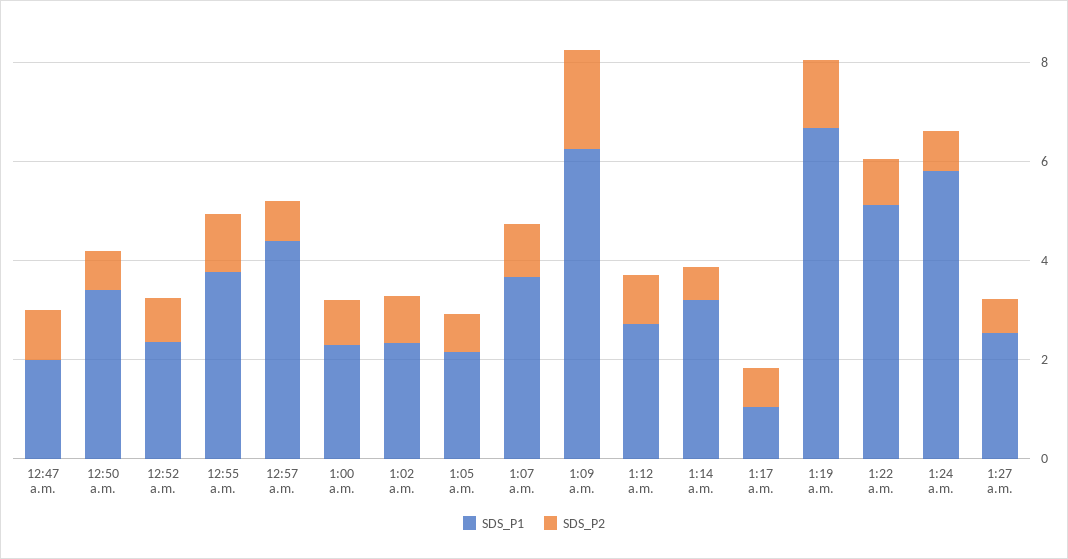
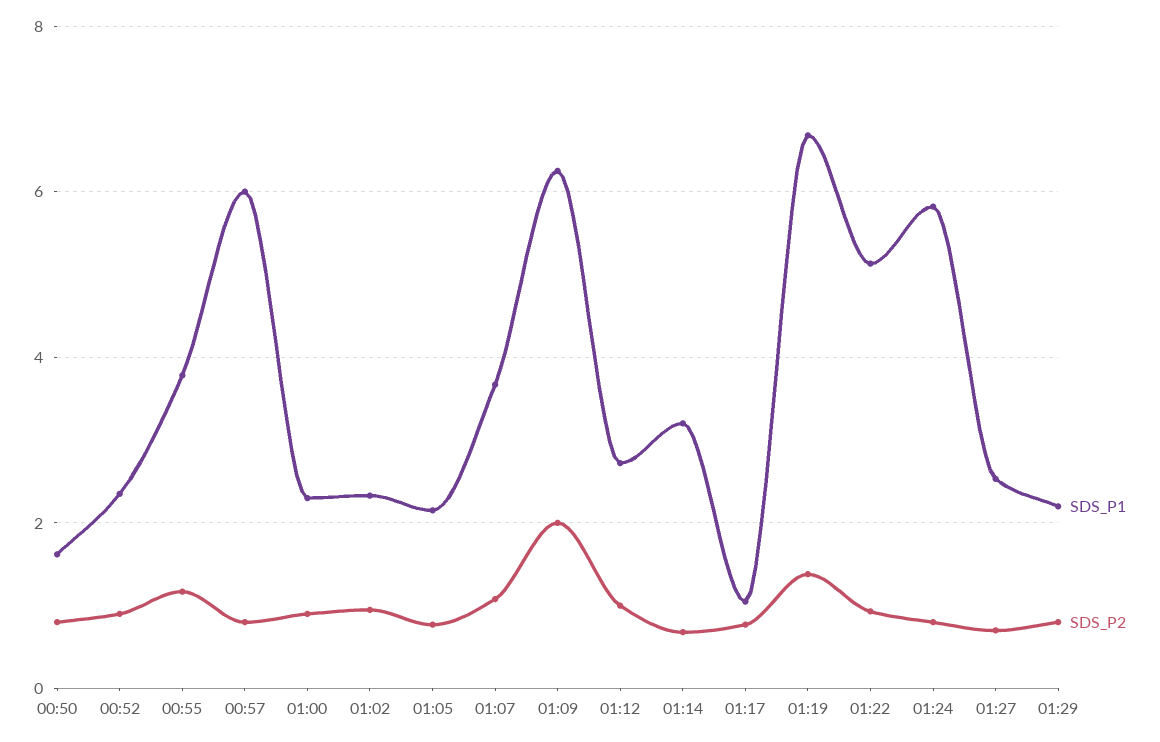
SDS_P1, 12:47 a.m.: 2 -> none
SDS_P2, 12:47 a.m.: 1 -> none
SDS_P1, 12:50 a.m.: 3.5 -> 1.6
SDS_P1, 12:57 a.m.: 4.5 -> 6
SDS_P1, 01:29: none -> 2.2
SDS_P2, 01:29: none -> 0.8

